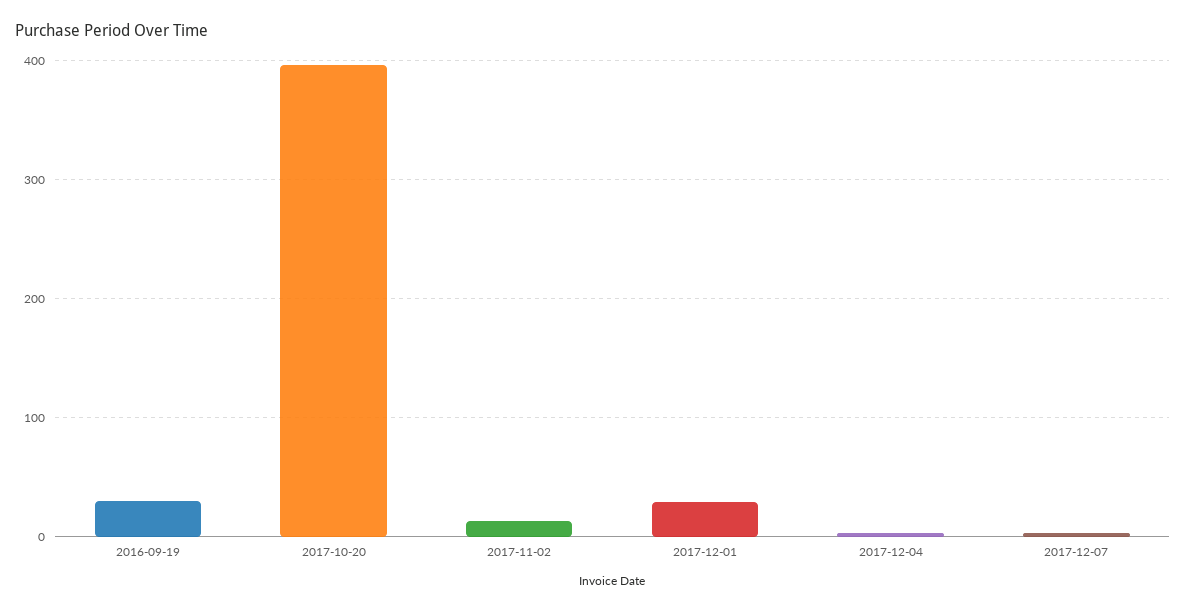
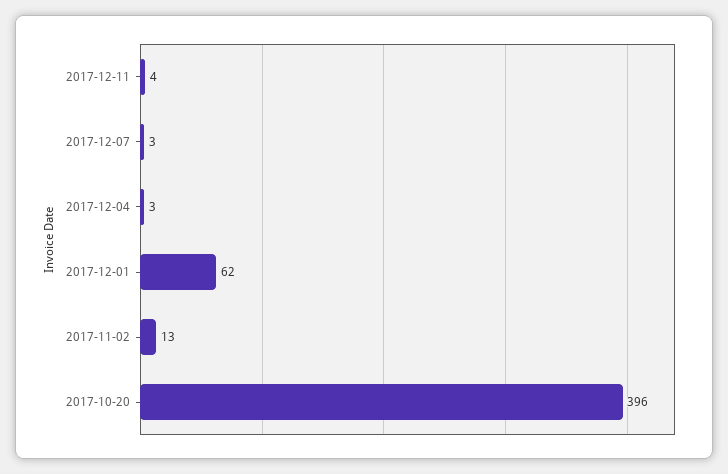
2016-09-19: 30 -> none
2017-12-01: 30 -> 62
2017-12-11: none -> 4

